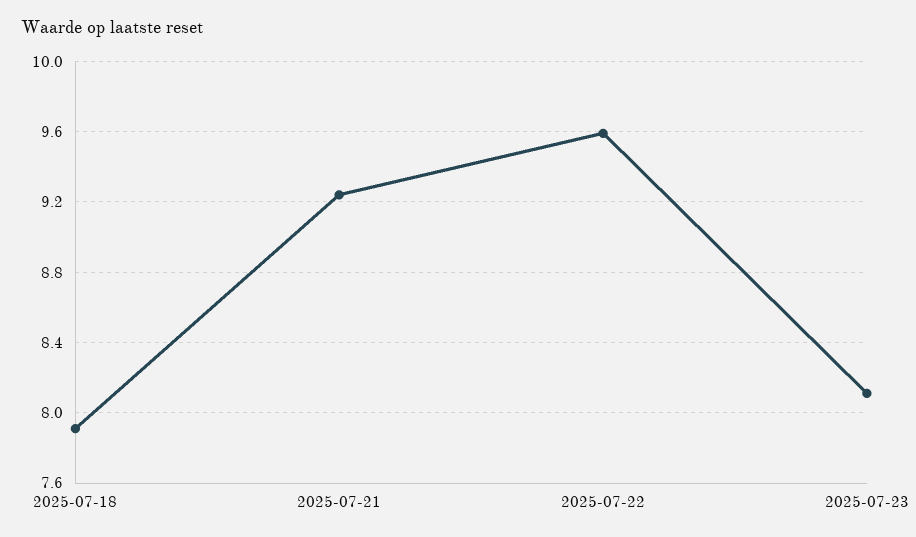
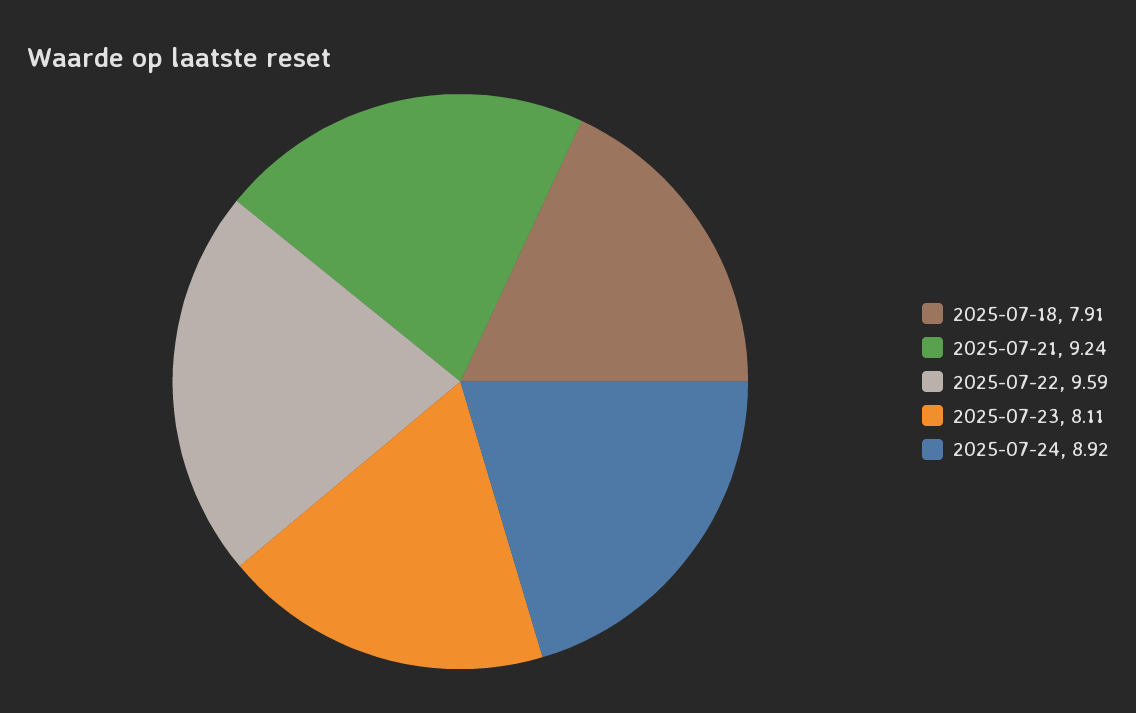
2025-07-24: none -> 8.92

